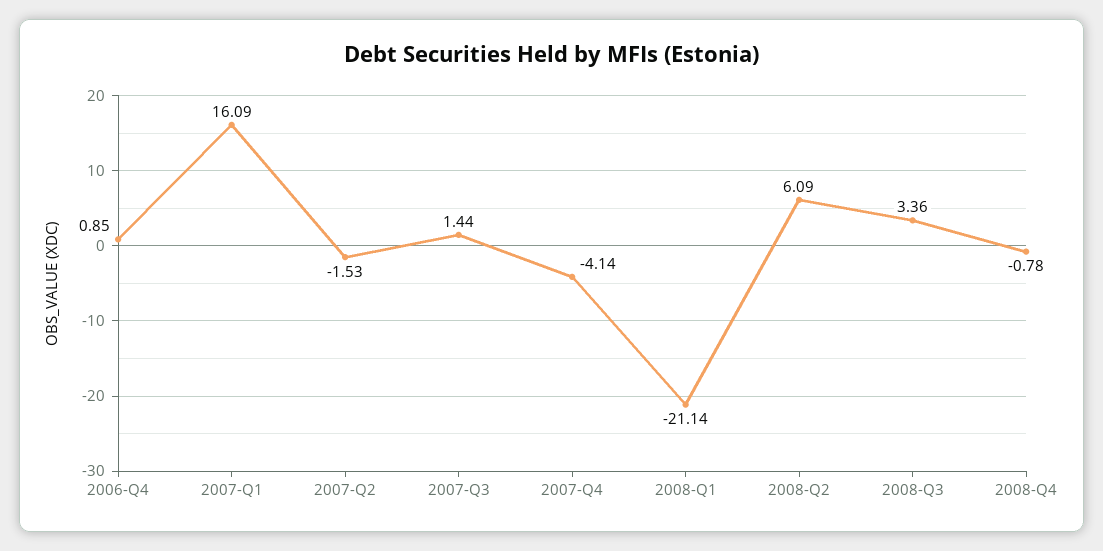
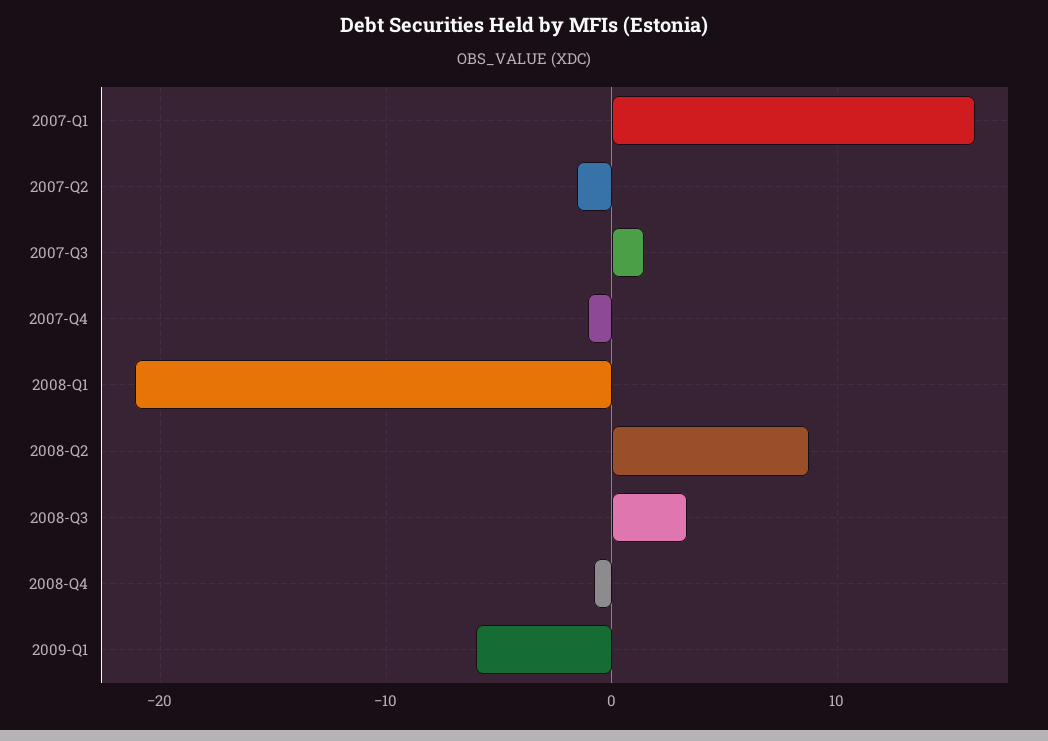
2006-Q4: 0.85 -> none
2007-Q4: -4.14 -> -1
2008-Q2: 6.09 -> 9
2009-Q1: none -> -6

